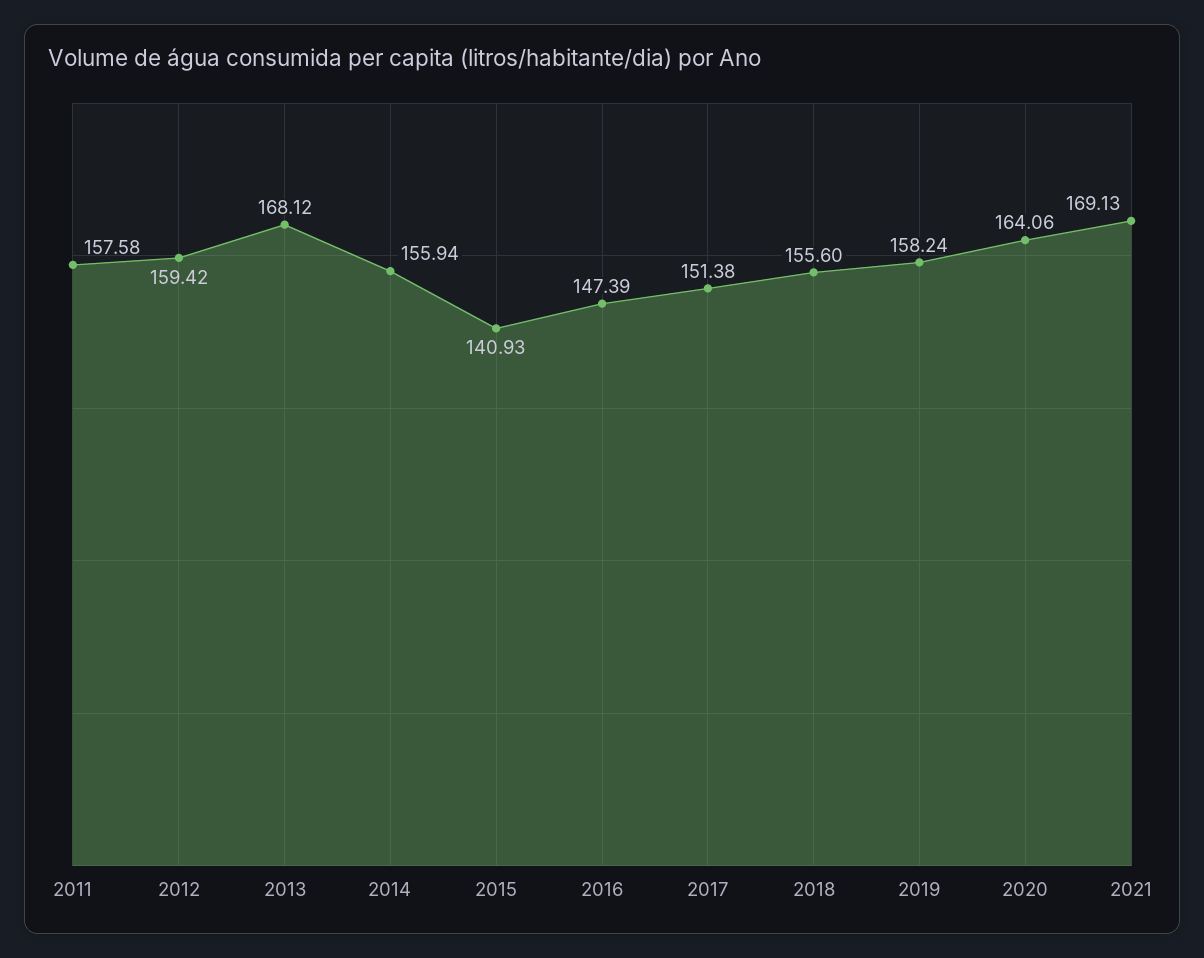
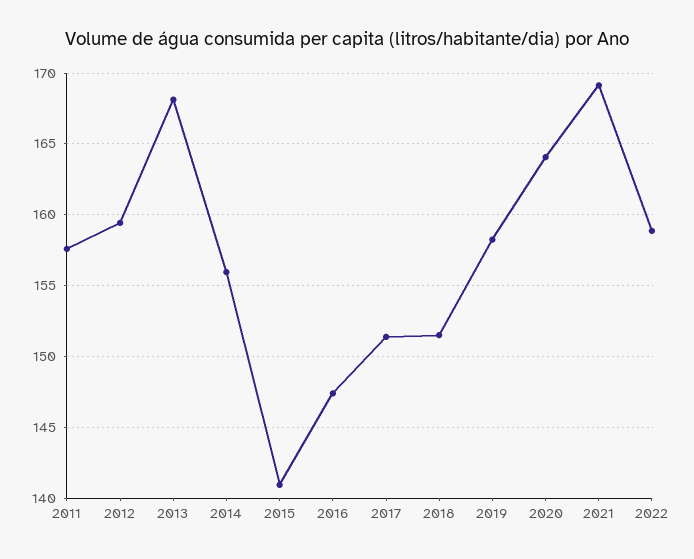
2018: 155.6 -> 151.5
2022: none -> 159

